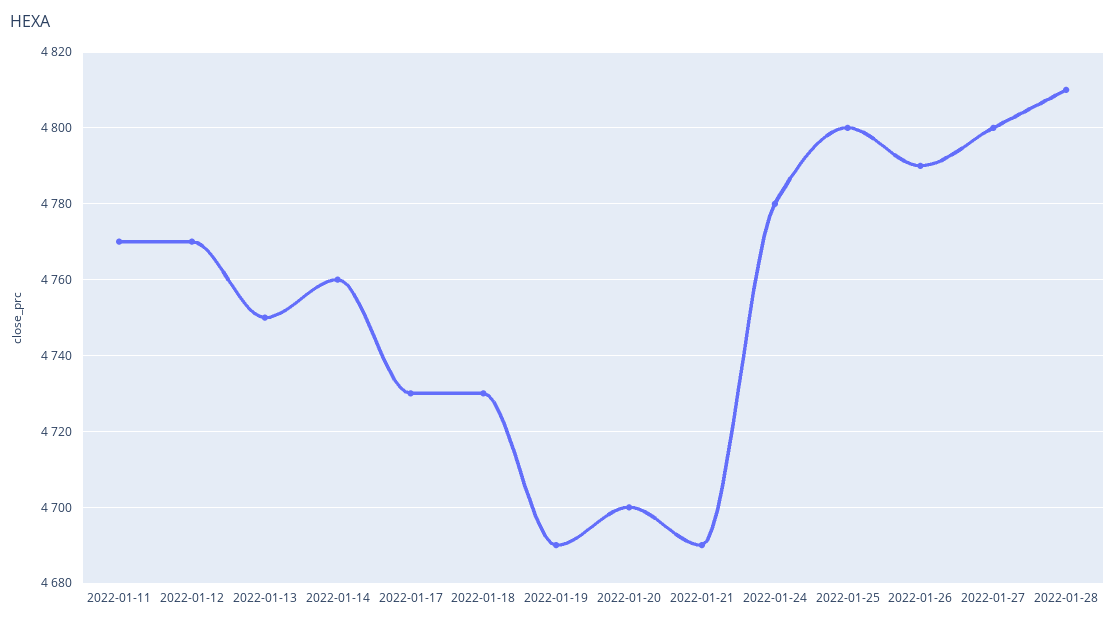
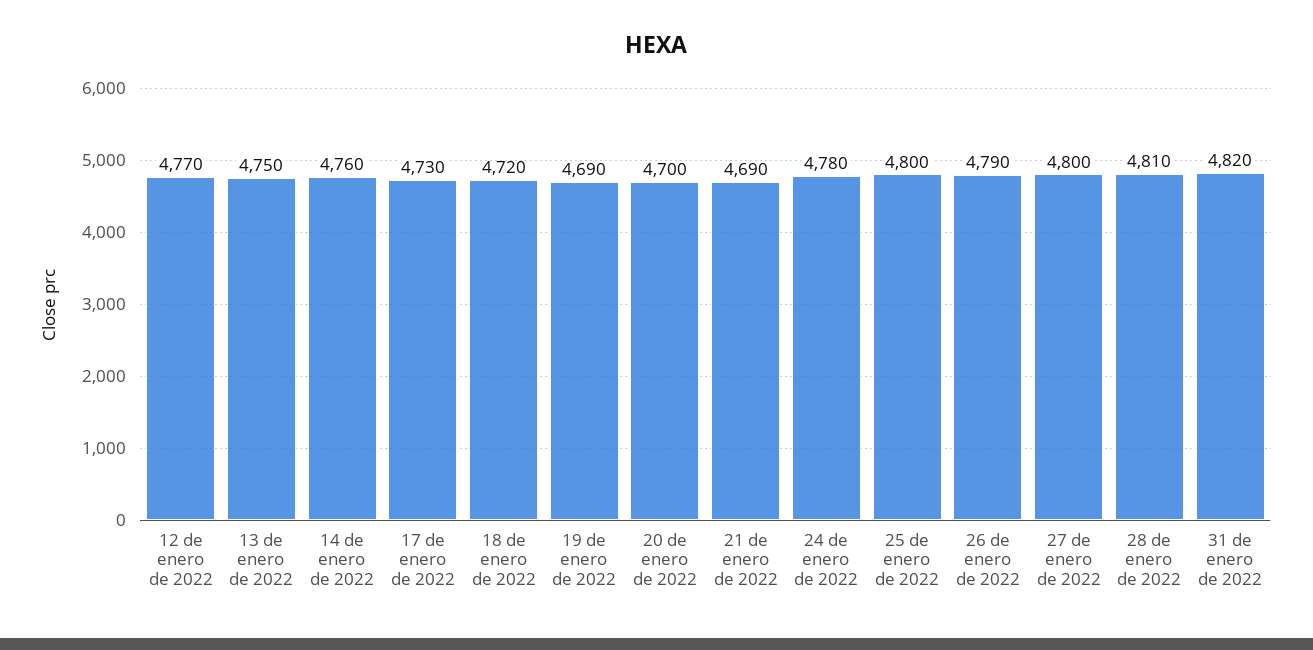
2022-01-11: 4770 -> none
2022-01-18: 4730 -> 4720
31 de enero de 2022: none -> 4820

